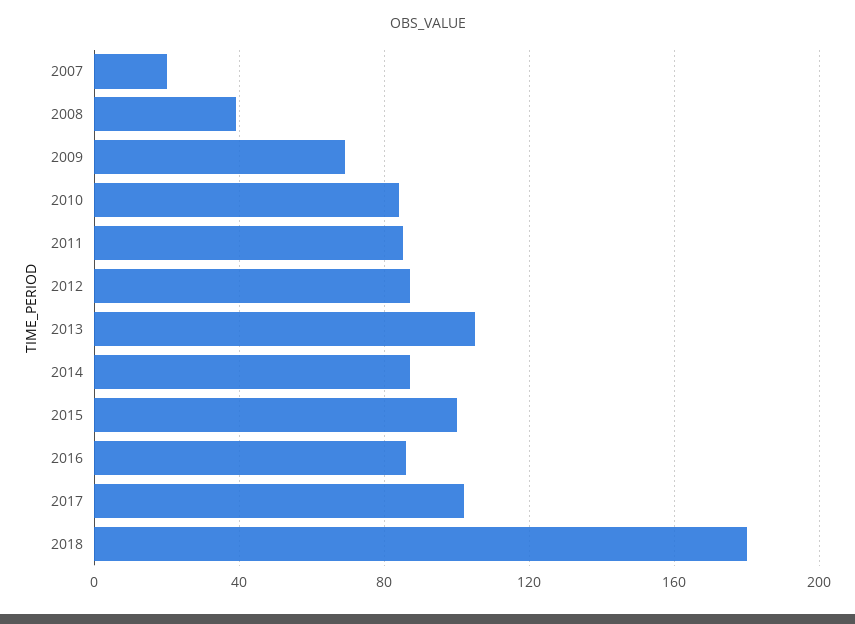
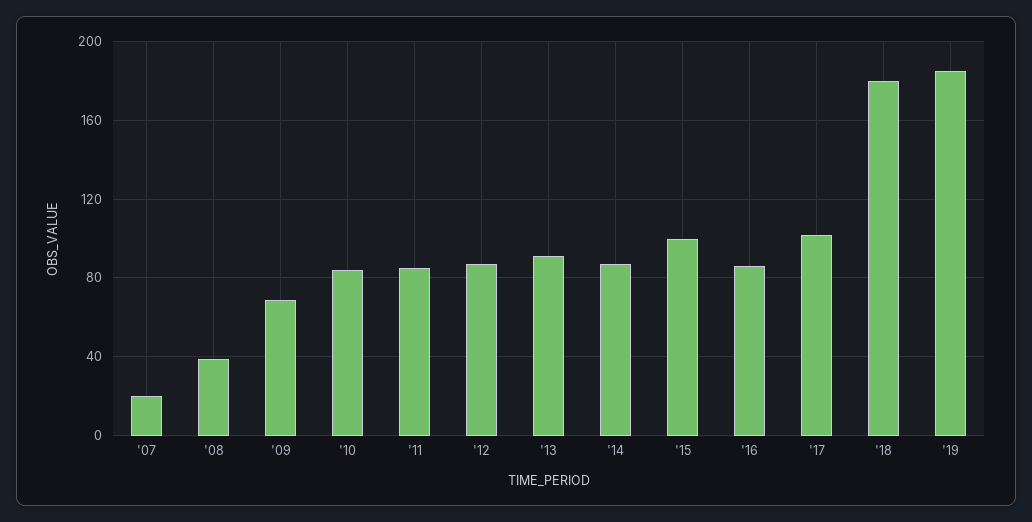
2013: 105 -> 90
'19: none -> 185

